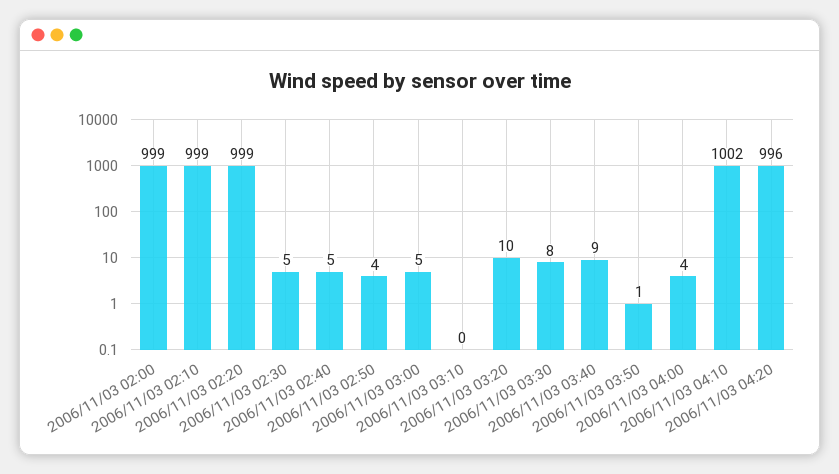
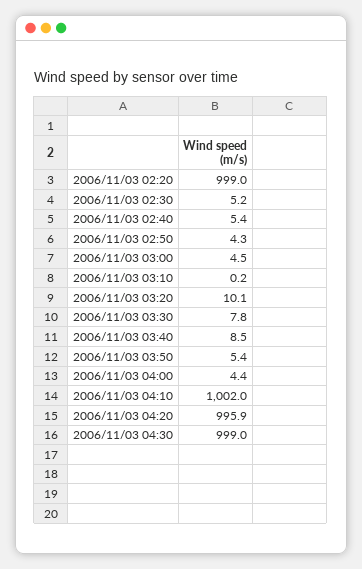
2006/11/03 02:00: 999 -> none
2006/11/03 02:10: 999 -> none
2006/11/03 03:50: 1 -> 5.4
2006/11/03 04:30: none -> 999

